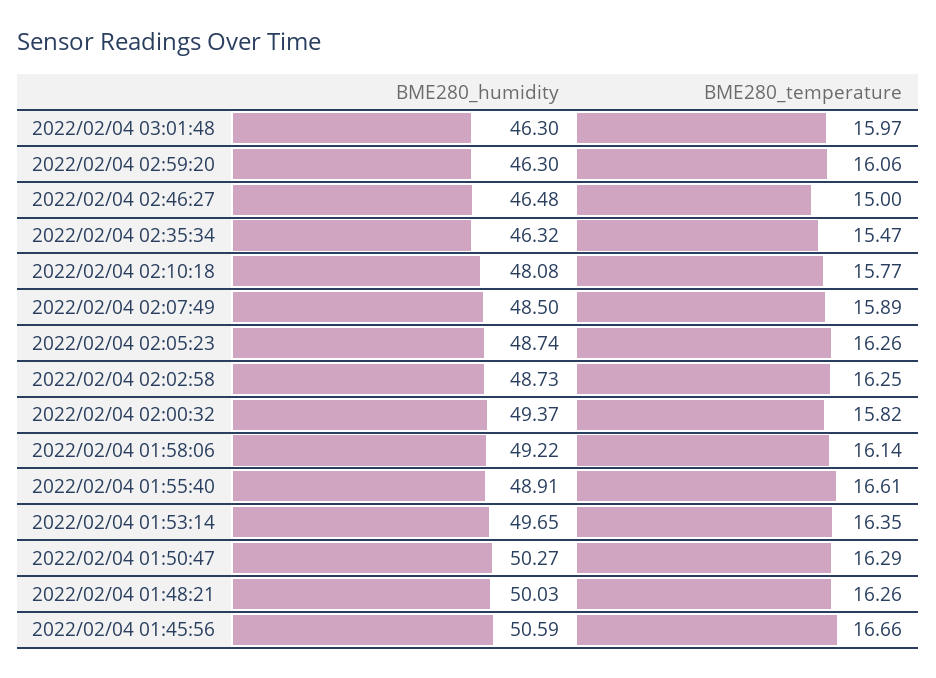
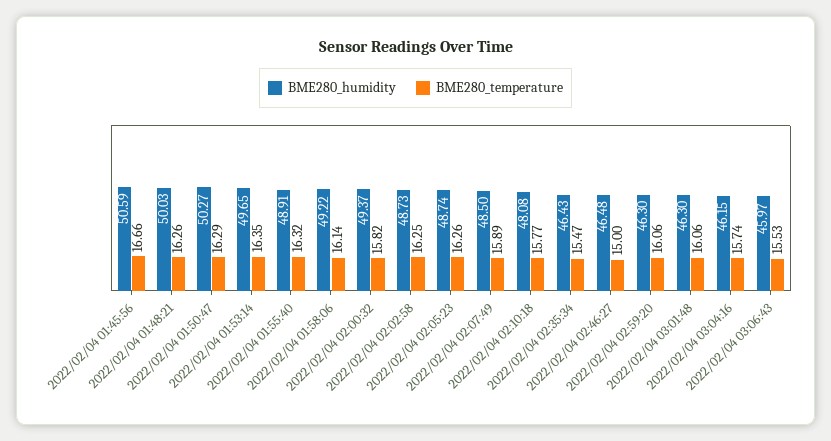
BME280_temperature, 2022/02/04 03:01:48: 15.97 -> 16.06
BME280_humidity, 2022/02/04 02:35:34: 46.32 -> 46.43
BME280_temperature, 2022/02/04 01:55:40: 16.61 -> 16.32
BME280_humidity, 2022/02/04 03:04:16: none -> 46.15
BME280_temperature, 2022/02/04 03:04:16: none -> 15.74
BME280_humidity, 2022/02/04 03:06:43: none -> 45.97
BME280_temperature, 2022/02/04 03:06:43: none -> 15.53

